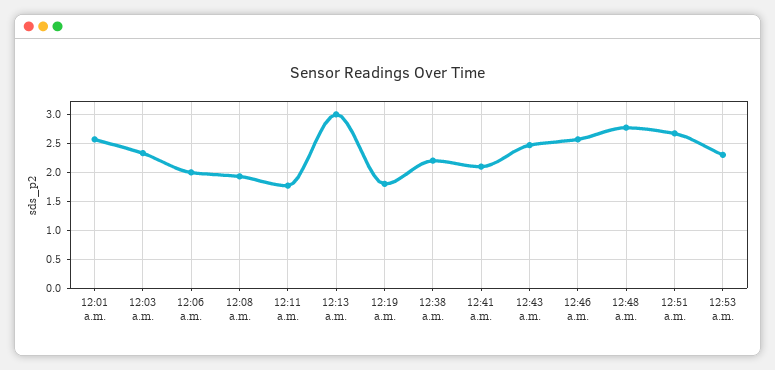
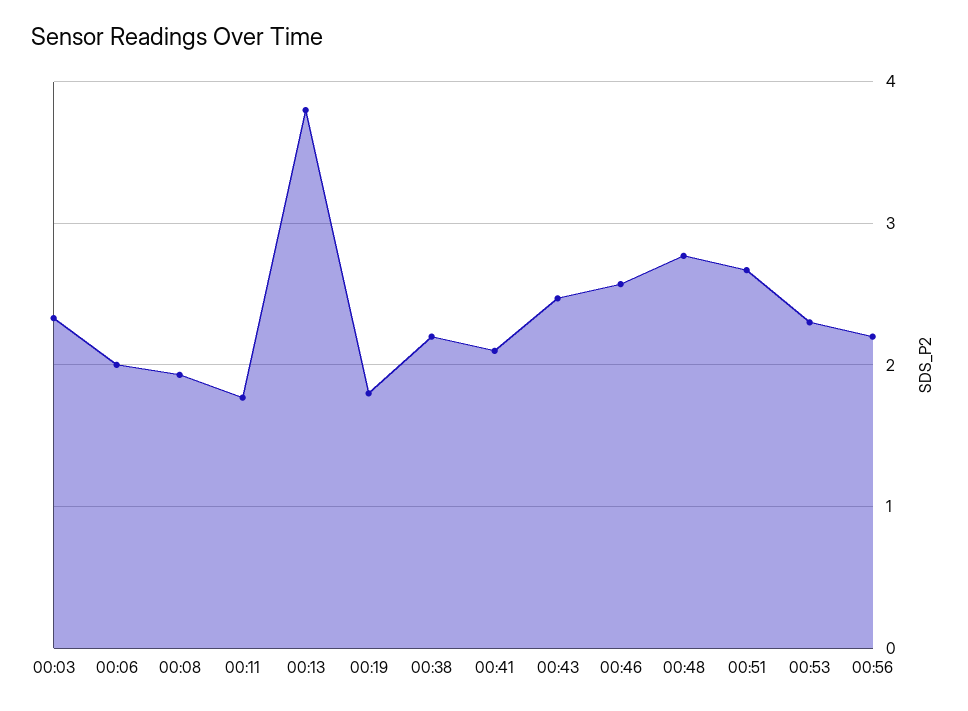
12:01 a.m.: 2.5 -> none
12:13 a.m.: 3 -> 3.8
00:56: none -> 2.2

